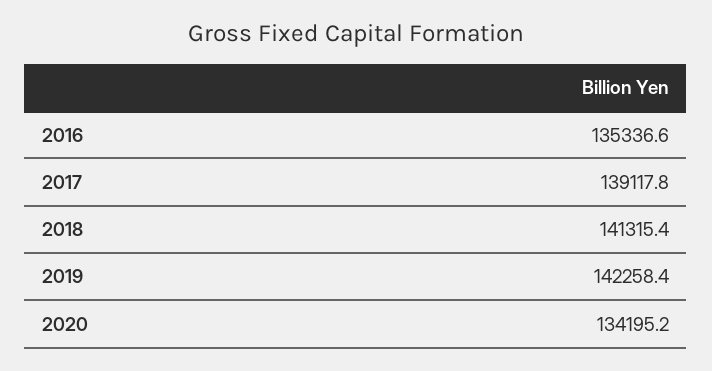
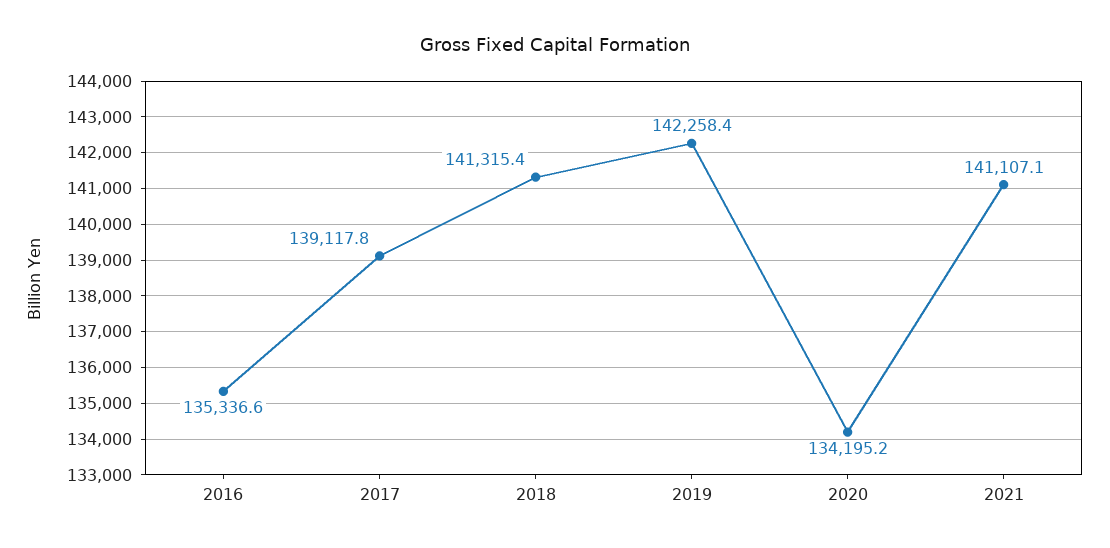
2021: none -> 141107.1

